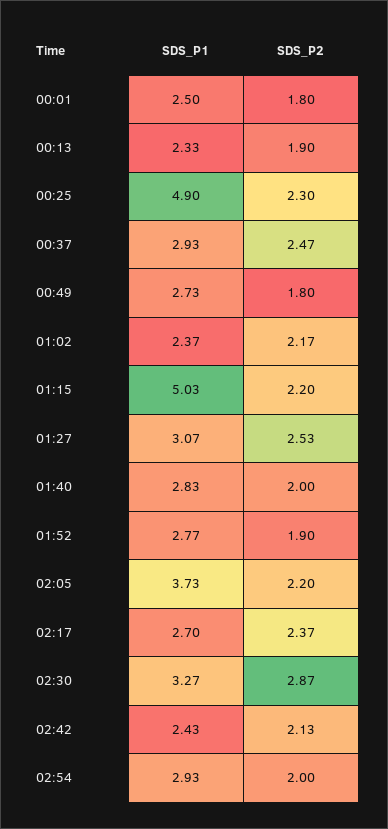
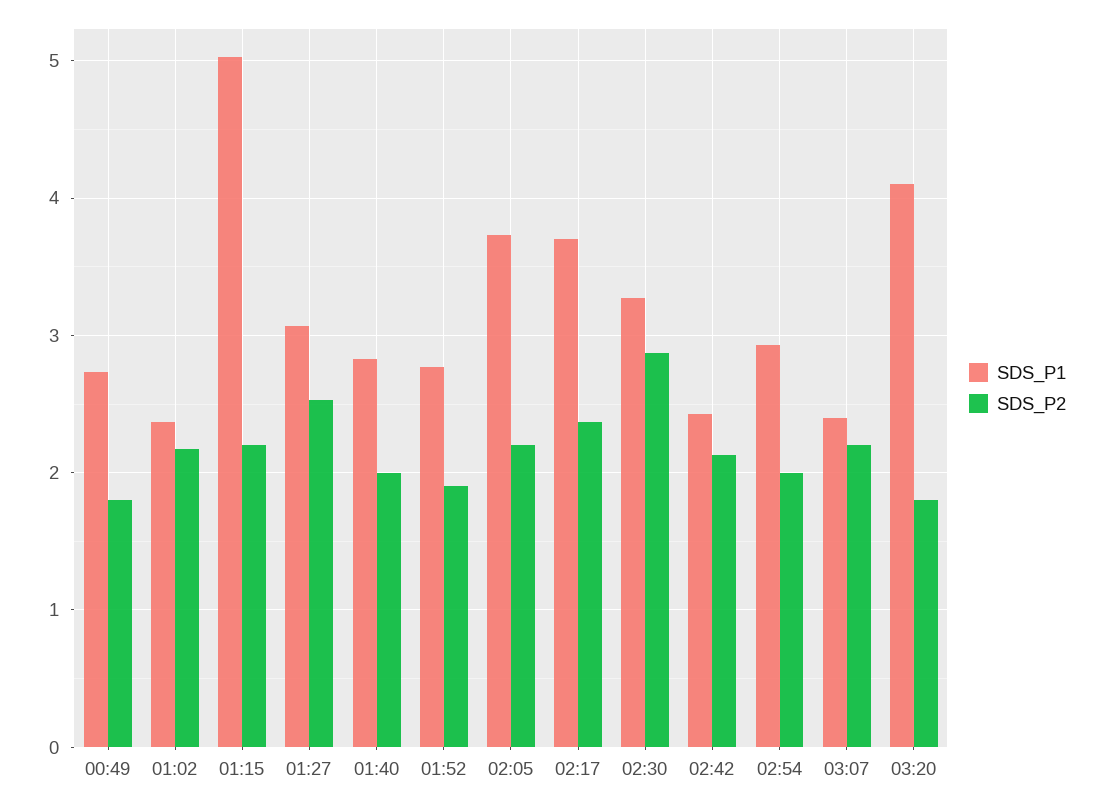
SDS_P1, 00:01: 2.5 -> none
SDS_P2, 00:01: 1.8 -> none
SDS_P1, 00:13: 2.33 -> none
SDS_P2, 00:13: 1.9 -> none
SDS_P1, 00:25: 4.9 -> none
SDS_P2, 00:25: 2.3 -> none
SDS_P1, 00:37: 2.93 -> none
SDS_P2, 00:37: 2.47 -> none
SDS_P1, 02:17: 2.7 -> 3.7
SDS_P1, 03:07: none -> 2.4
SDS_P2, 03:07: none -> 2.2
SDS_P1, 03:20: none -> 4.1
SDS_P2, 03:20: none -> 1.8

